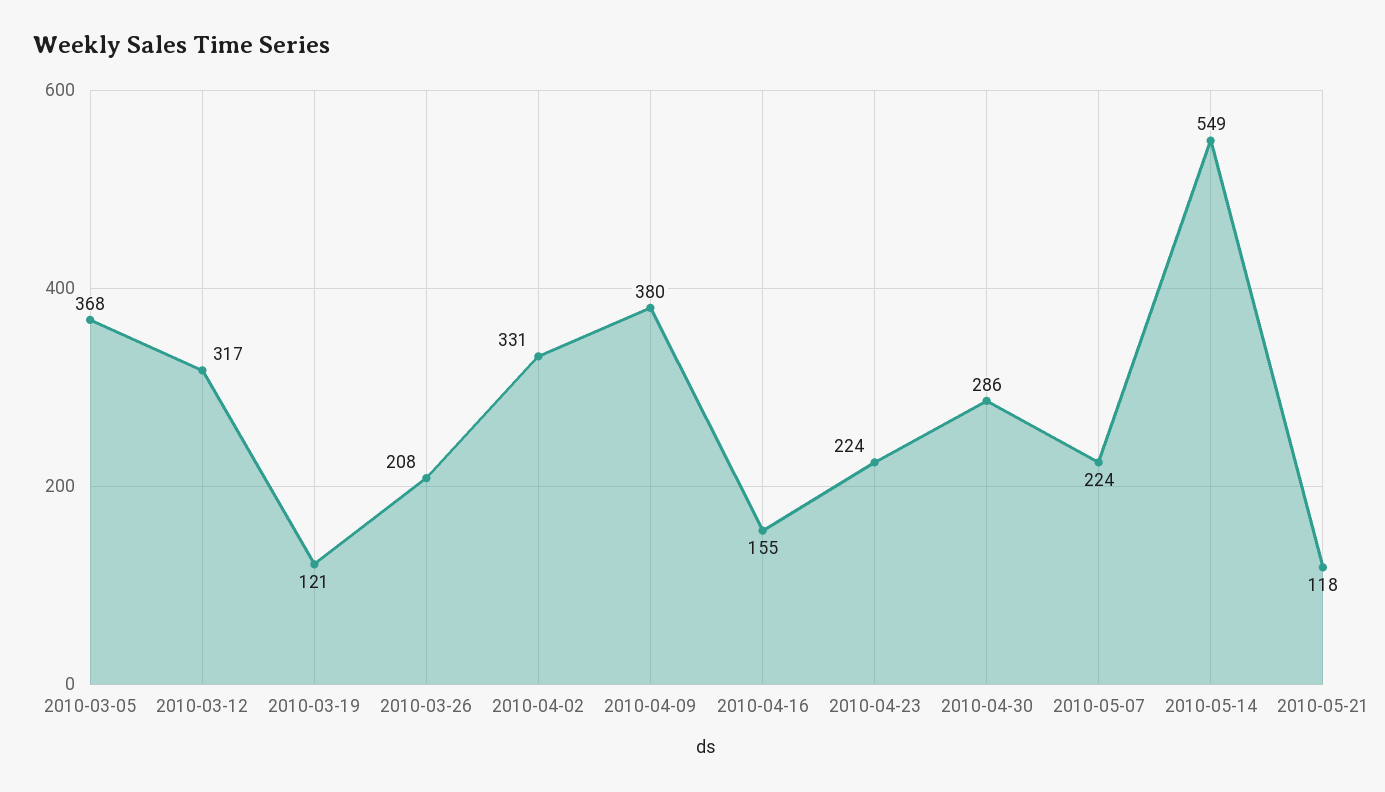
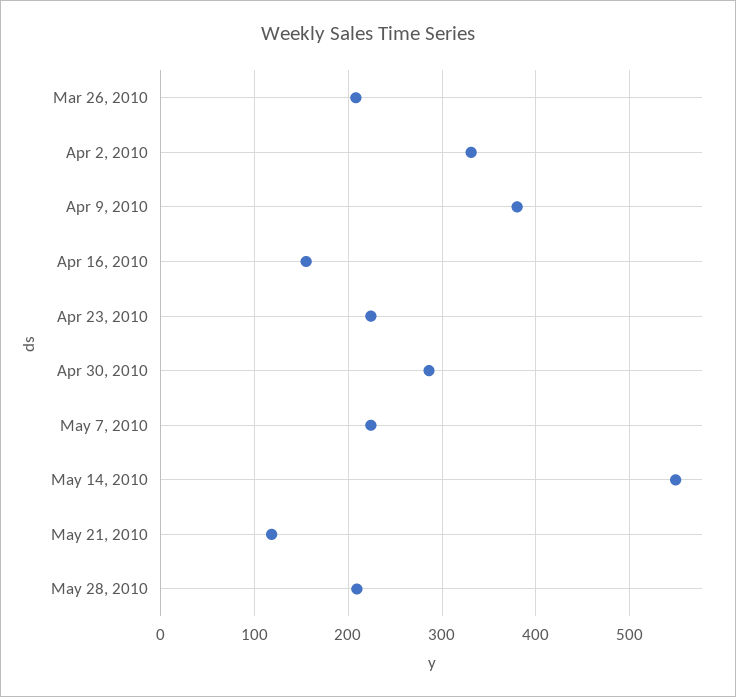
2010-03-05: 368 -> none
2010-03-12: 317 -> none
2010-03-19: 121 -> none
May 28, 2010: none -> 210

